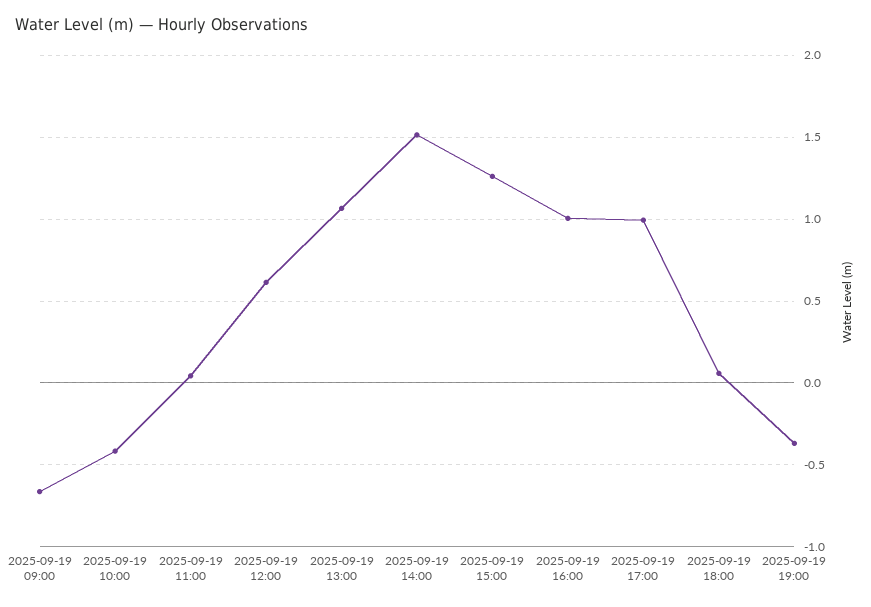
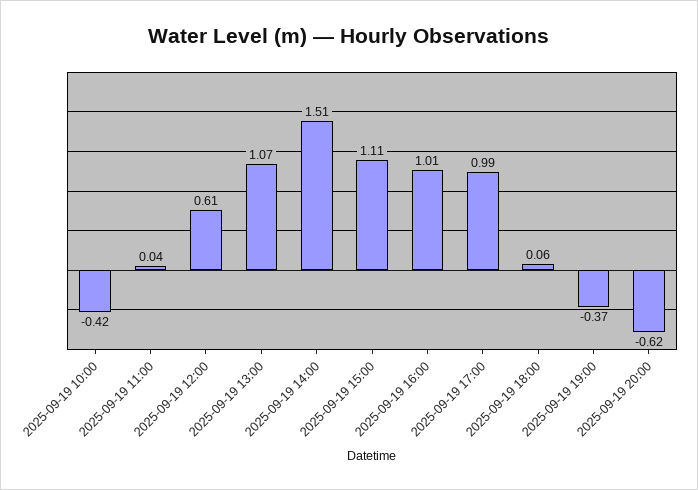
2025-09-19 09:00: -0.65 -> none
2025-09-19 15:00: 1.25 -> 1.11
2025-09-19 20:00: none -> -0.62

